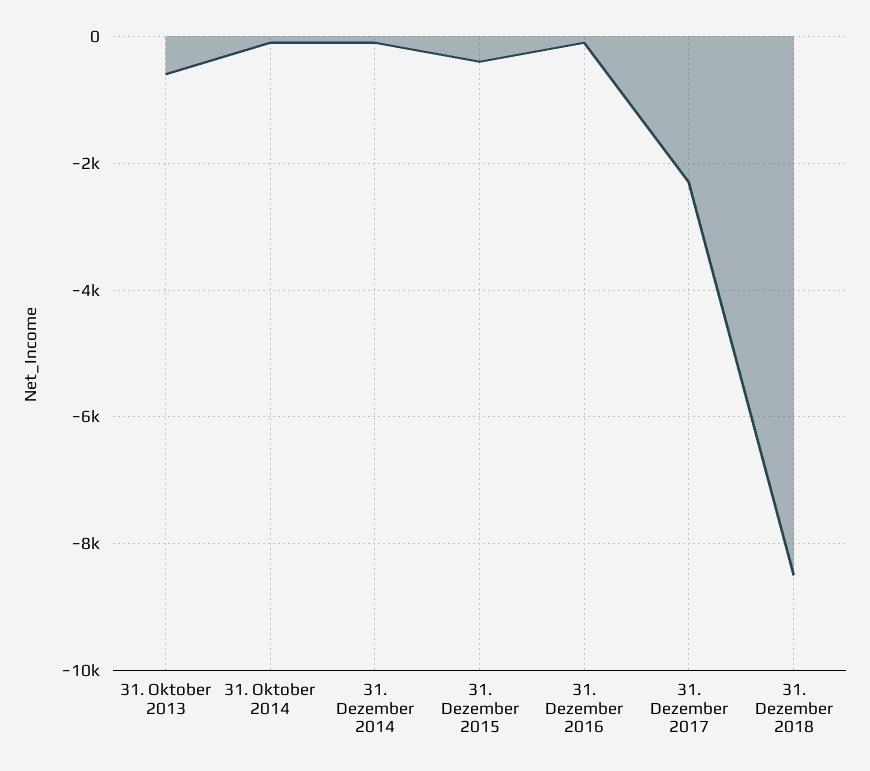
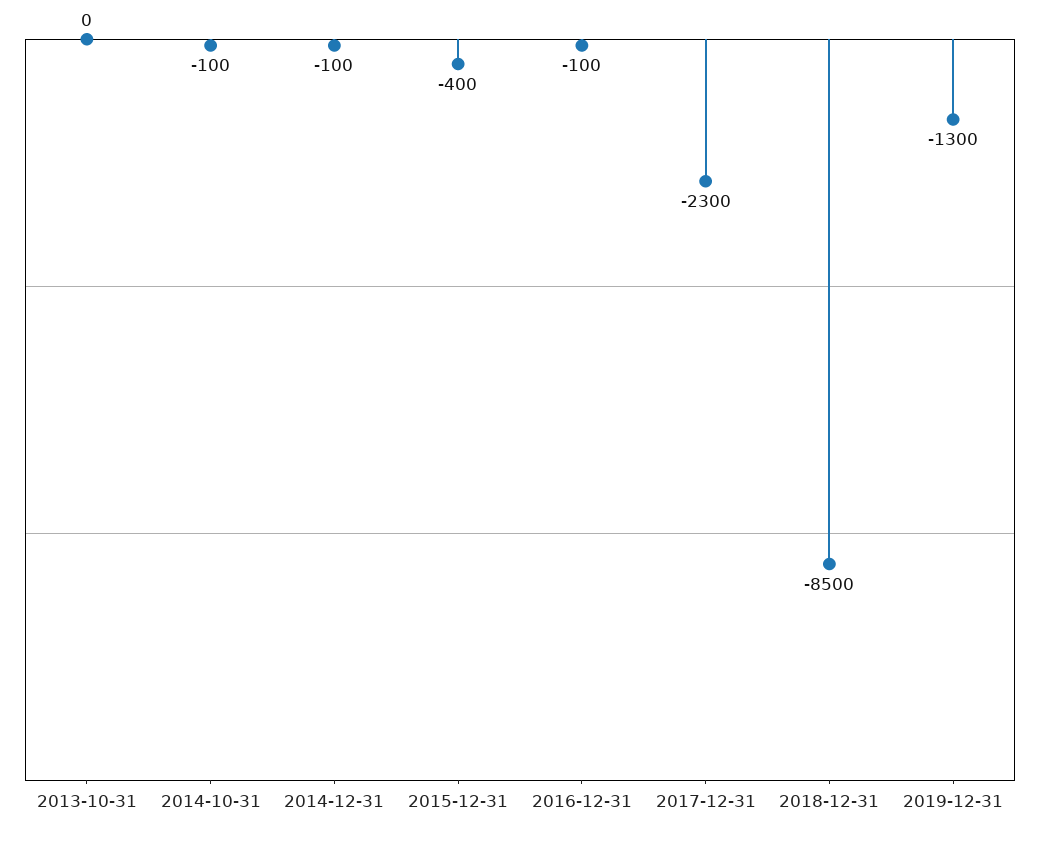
31. Oktober 2013: -600 -> 0
2019-12-31: none -> -1300

